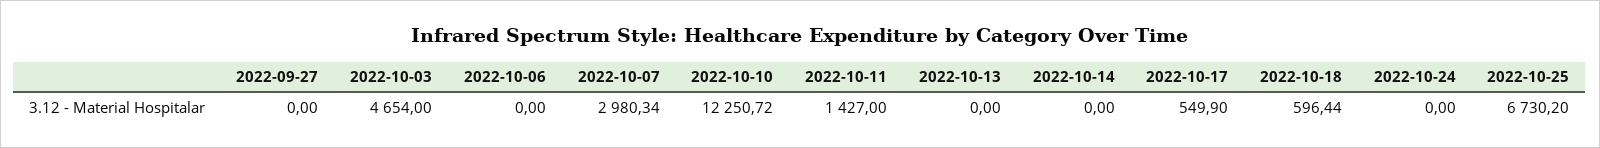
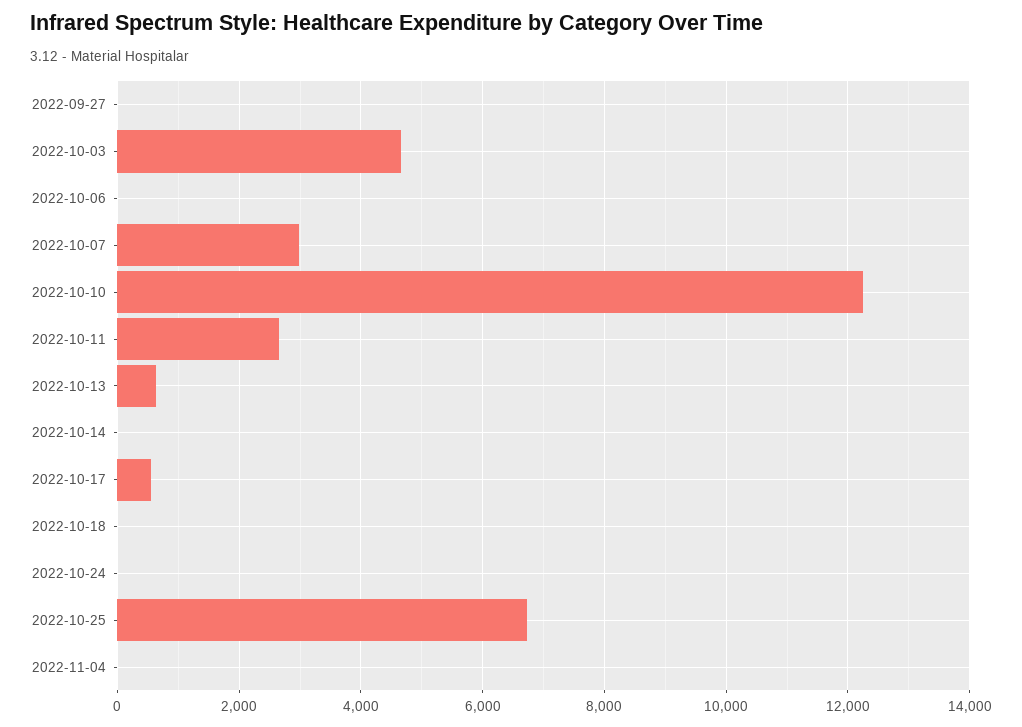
2022-10-11: 1427 -> 2600
2022-10-13: 0 -> 600
2022-10-18: 596.44 -> 0
2022-11-04: none -> 0

